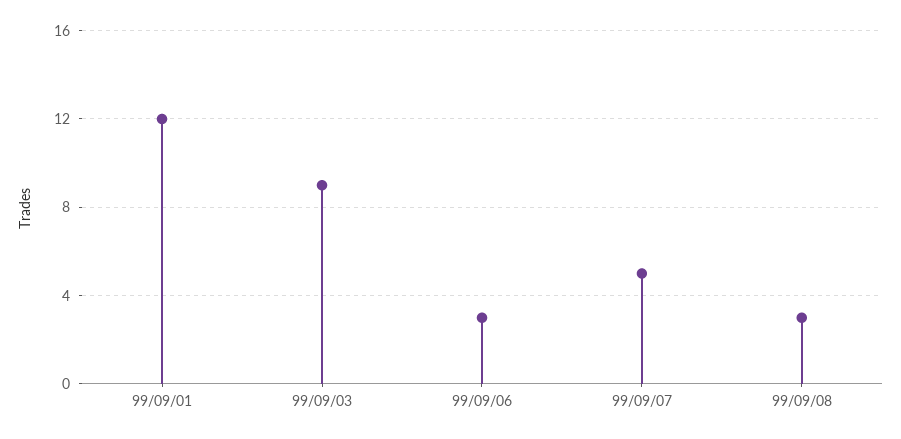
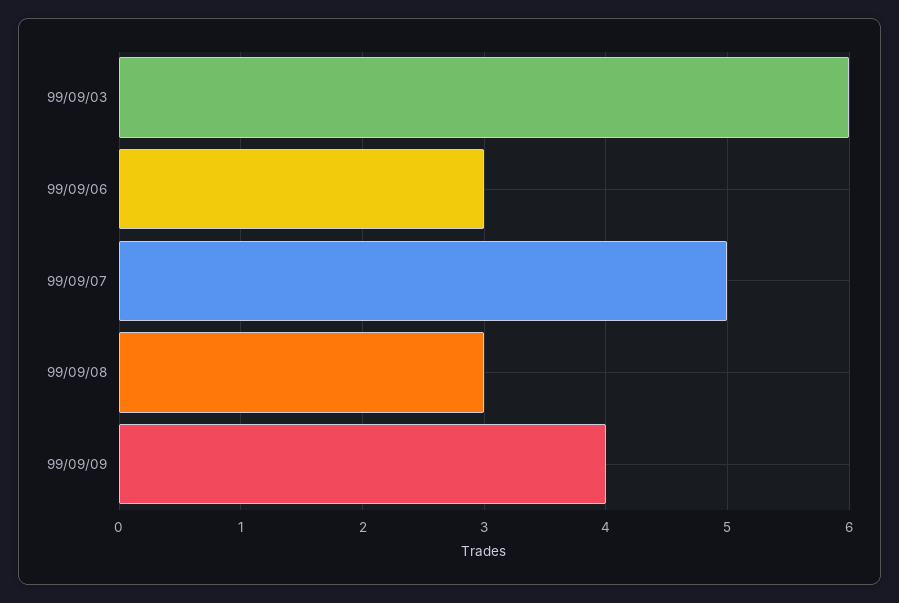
99/09/01: 12 -> none
99/09/03: 9 -> 6
99/09/09: none -> 4

